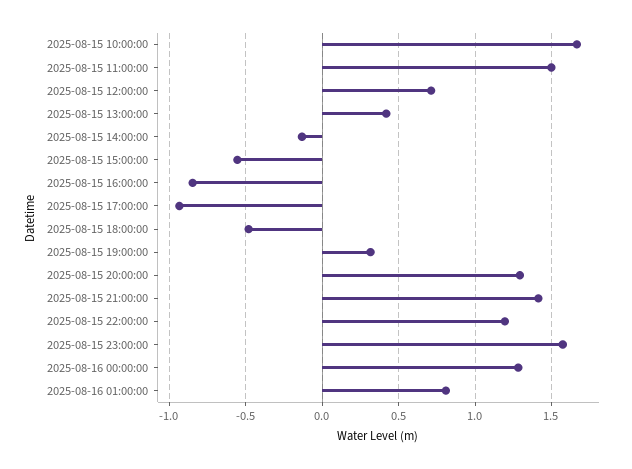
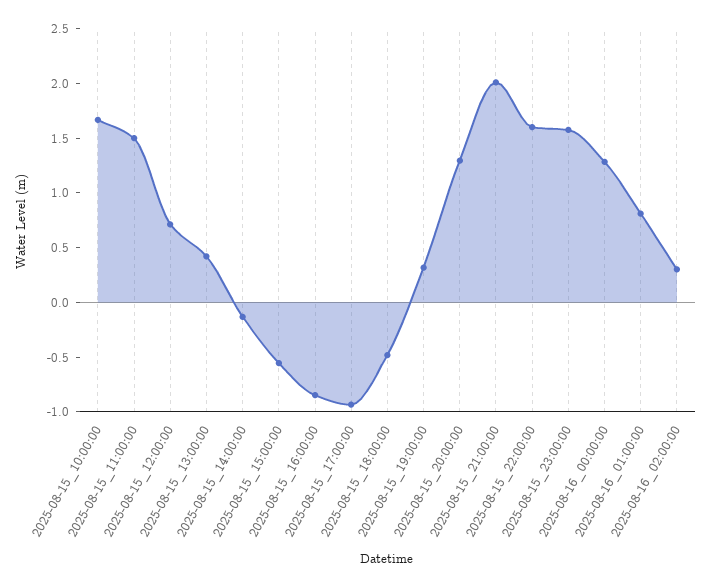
2025-08-15 21:00:00: 1.4 -> 2
2025-08-15 22:00:00: 1.2 -> 1.6
2025-08-16_02:00:00: none -> 0.3

